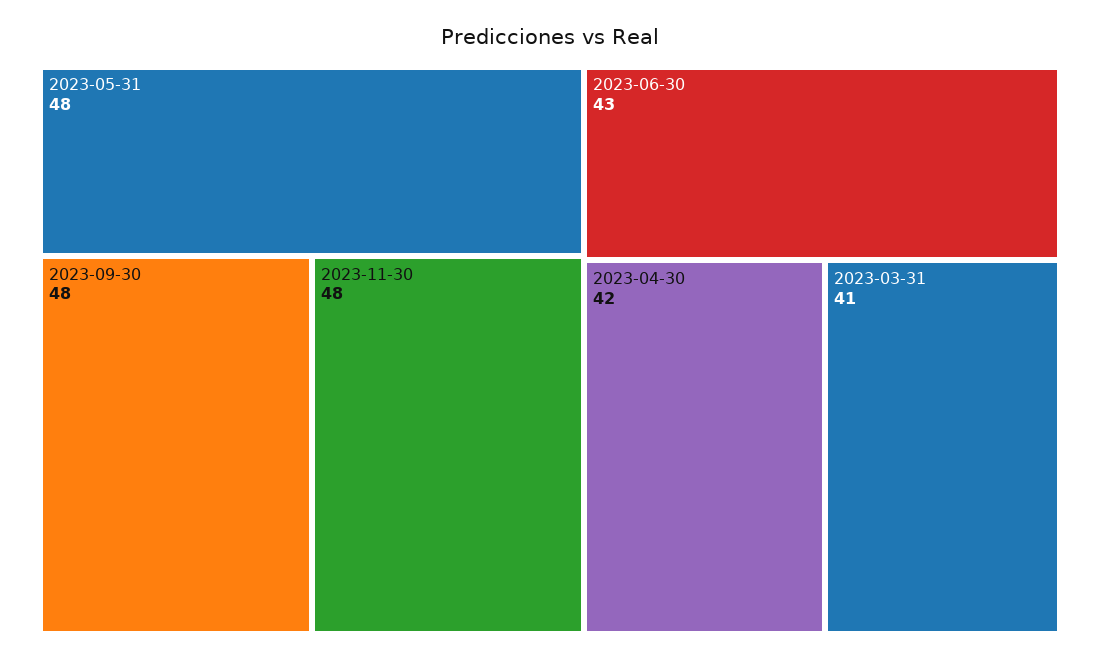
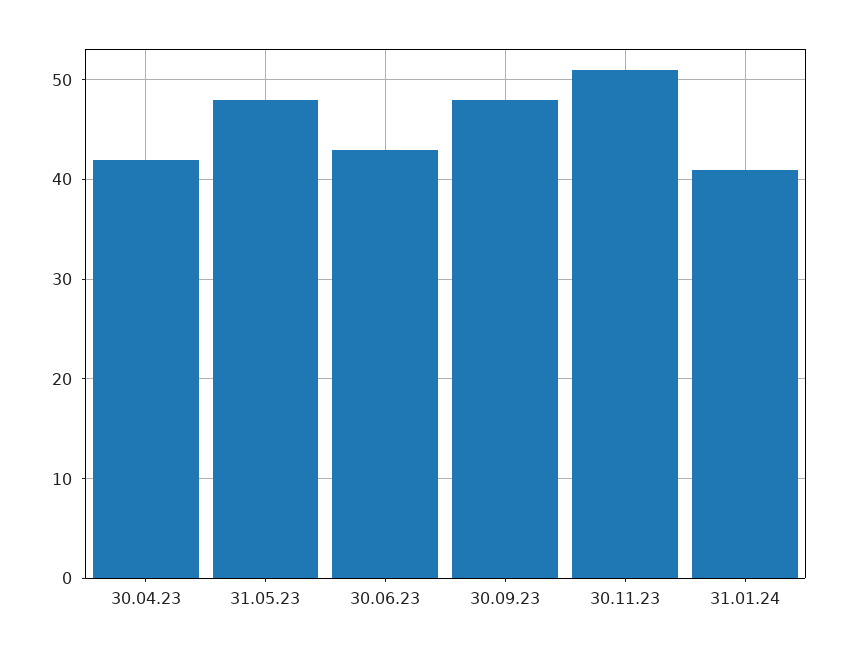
2023-11-30: 48 -> 51
2023-03-31: 41 -> none
31.01.24: none -> 41

